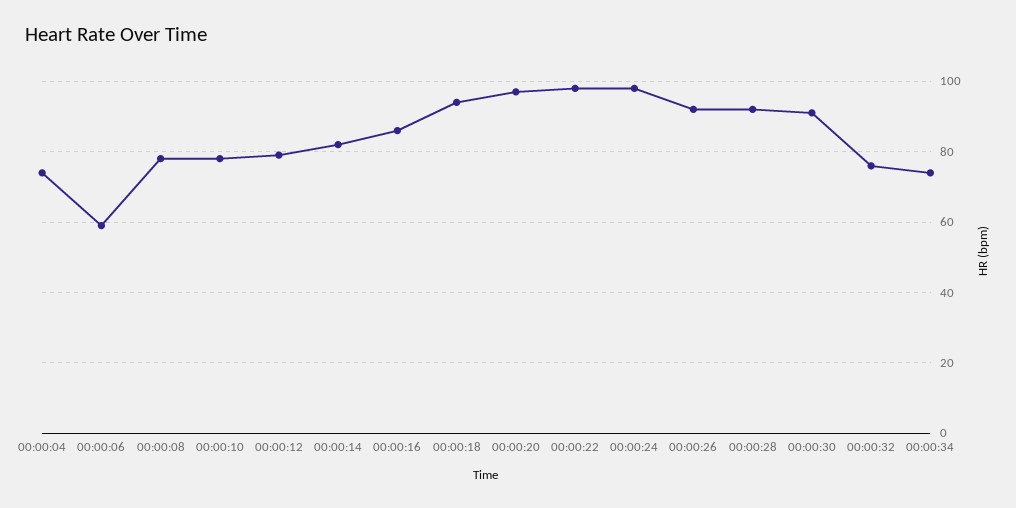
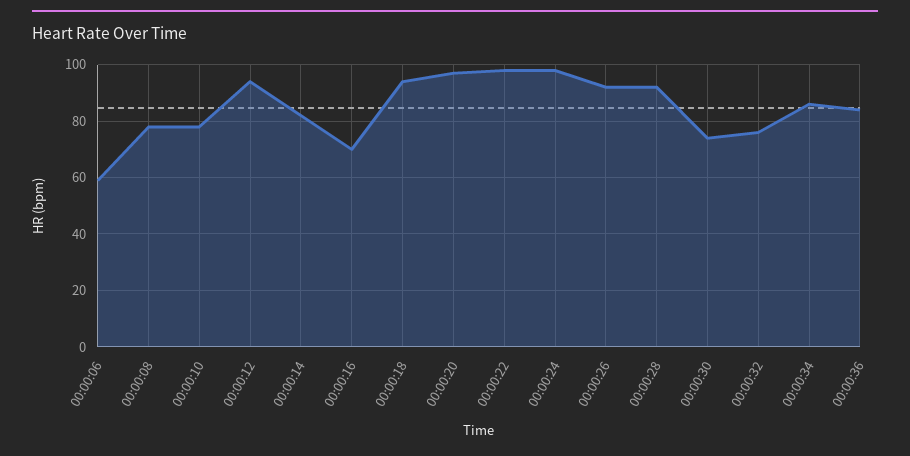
00:00:04: 75 -> none
00:00:12: 80 -> 95
00:00:16: 85 -> 70
00:00:30: 90 -> 75
00:00:34: 75 -> 85
00:00:36: none -> 85

